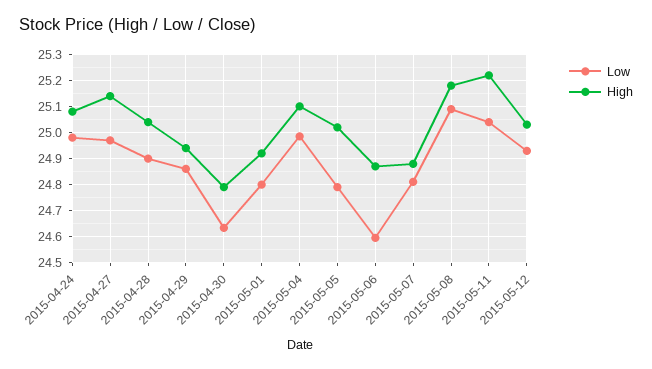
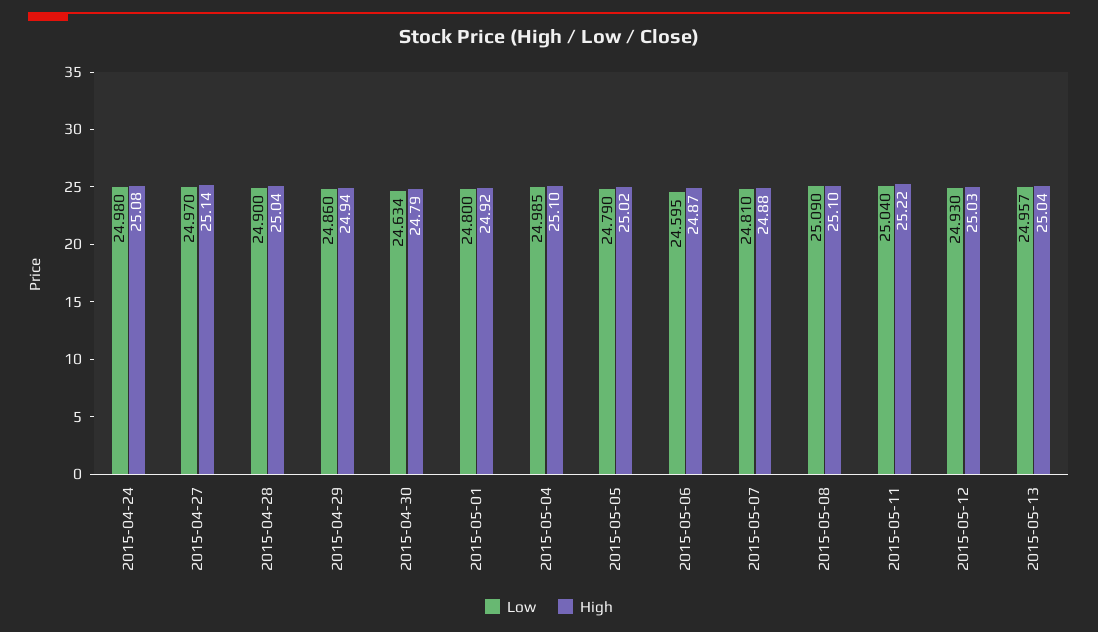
High, 2015-05-08: 25.175 -> 25.1
Low, 2015-05-13: none -> 24.957
High, 2015-05-13: none -> 25.04

